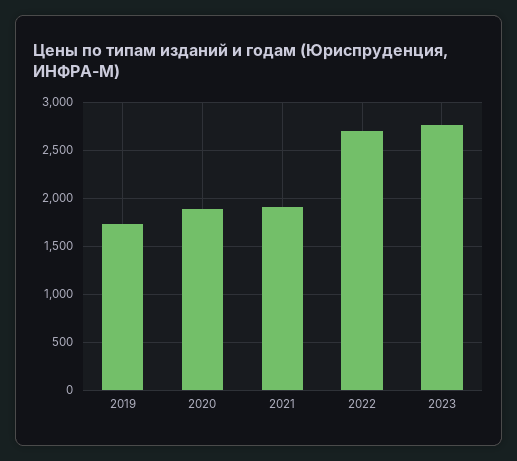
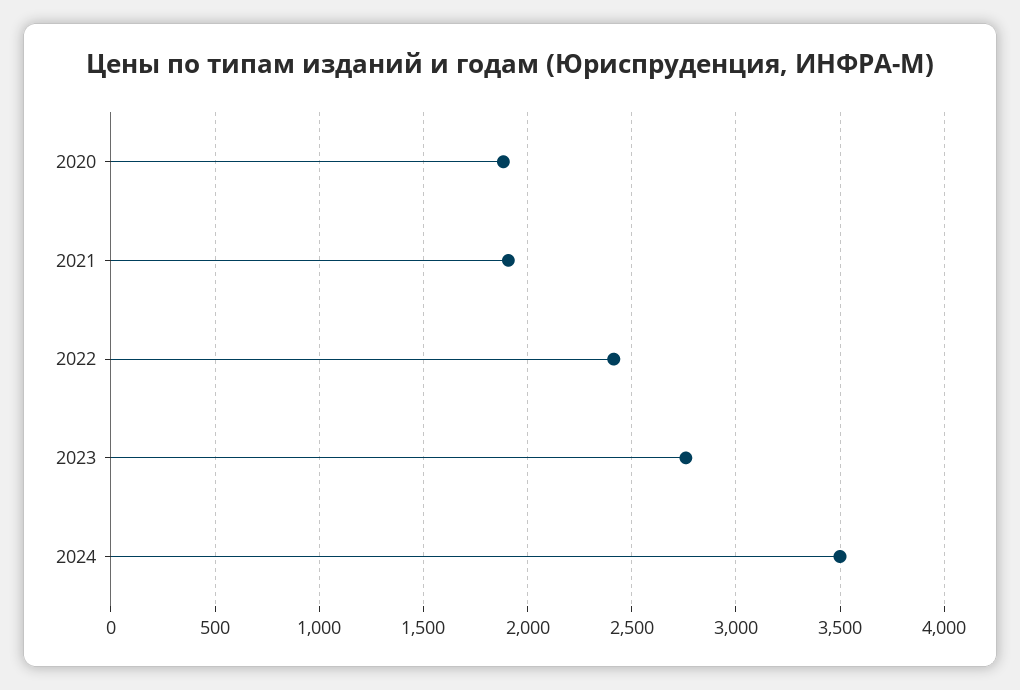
2019: 1700 -> none
2022: 2700 -> 2400
2024: none -> 3500

